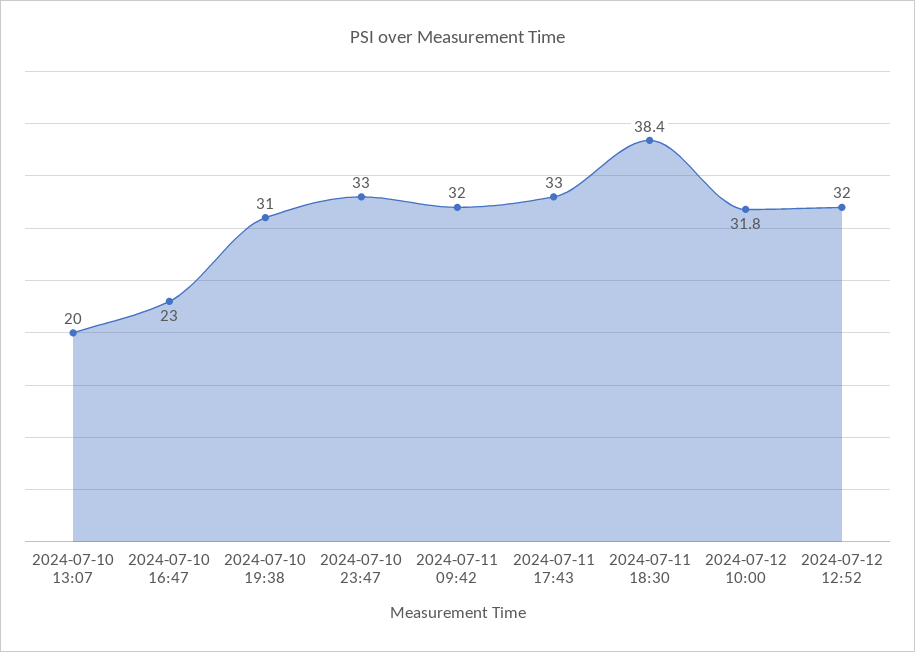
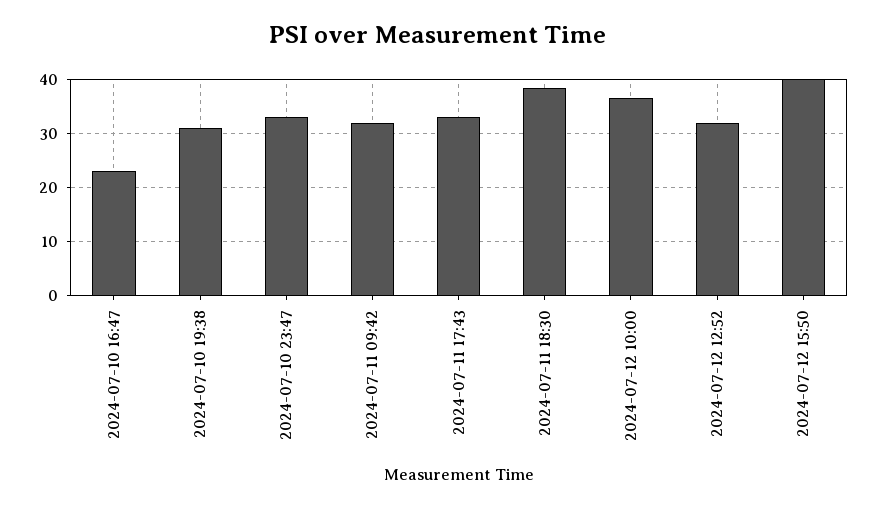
2024-07-10 13:07: 20 -> none
2024-07-12 10:00: 31.8 -> 36
2024-07-12 15:50: none -> 40

